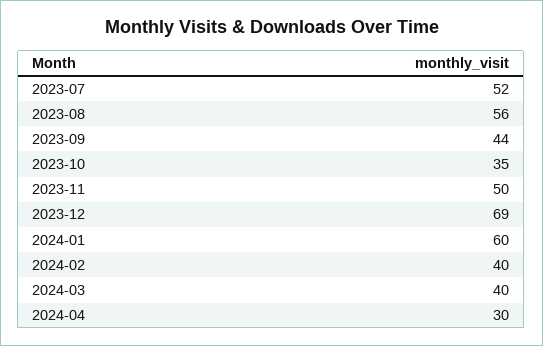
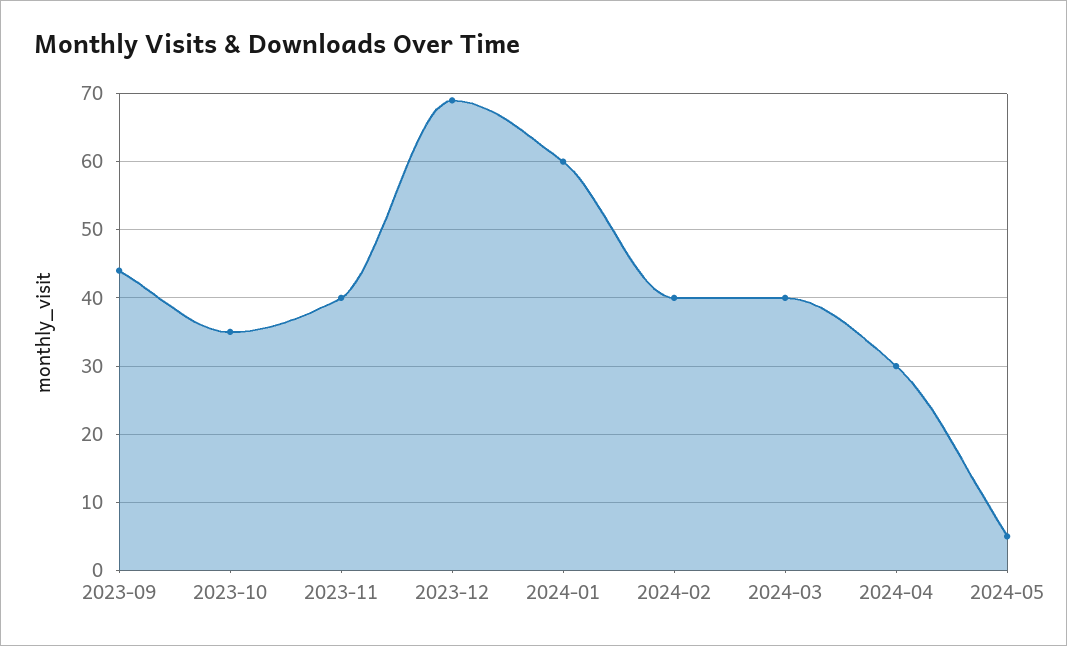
2023-07: 52 -> none
2023-08: 56 -> none
2023-11: 50 -> 40
2024-05: none -> 5

